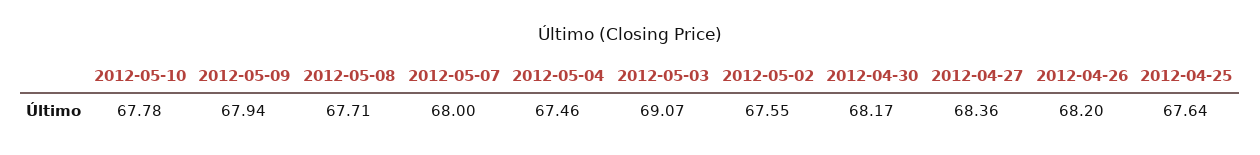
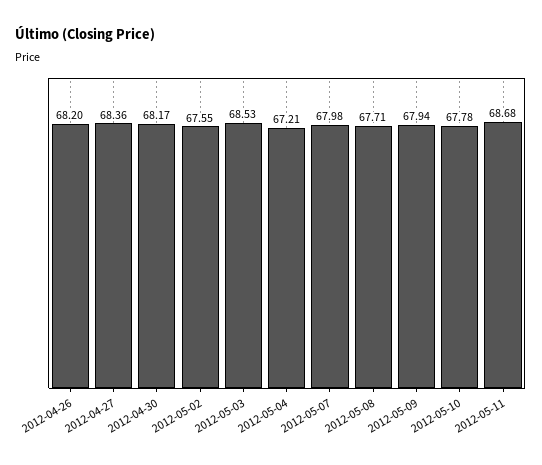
2012-05-07: 68 -> 67.98
2012-05-04: 67.46 -> 67.21
2012-05-03: 69.07 -> 68.53
2012-04-25: 67.64 -> none
2012-05-11: none -> 68.68

